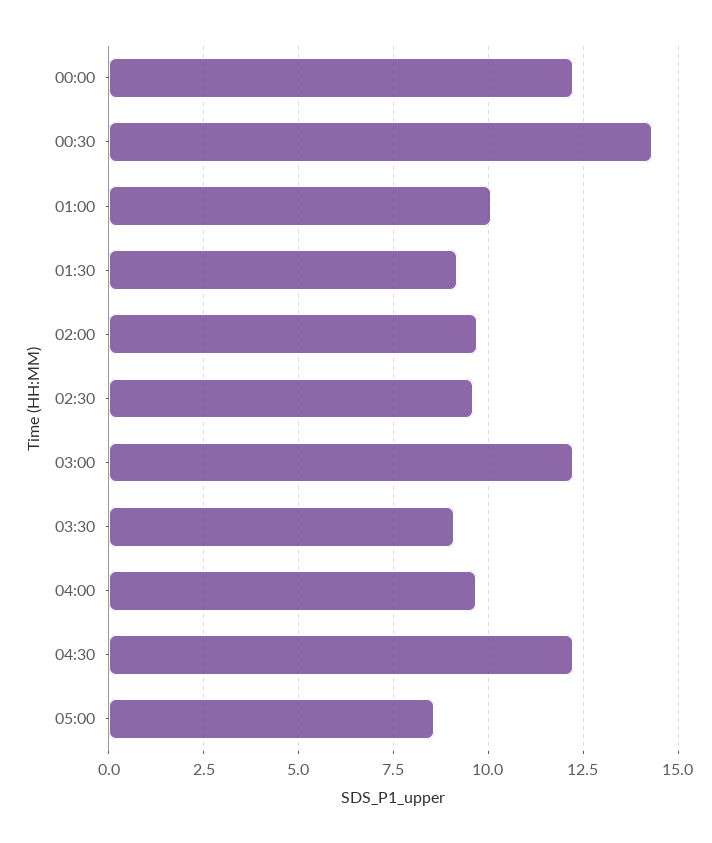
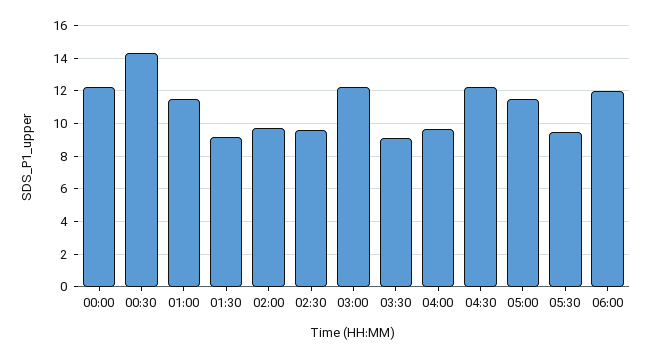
01:00: 10 -> 11.5
05:00: 8.5 -> 11.5
05:30: none -> 9.5
06:00: none -> 12

